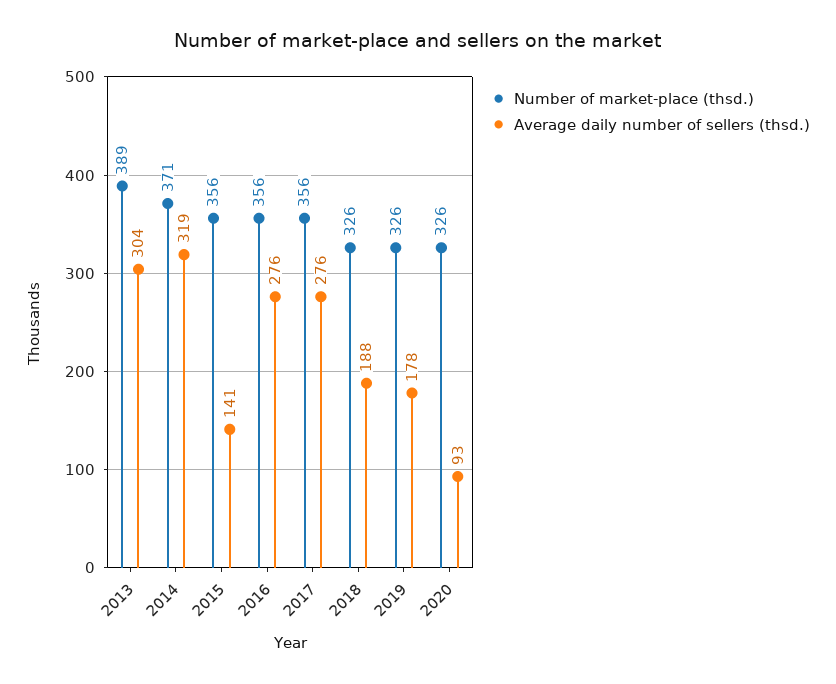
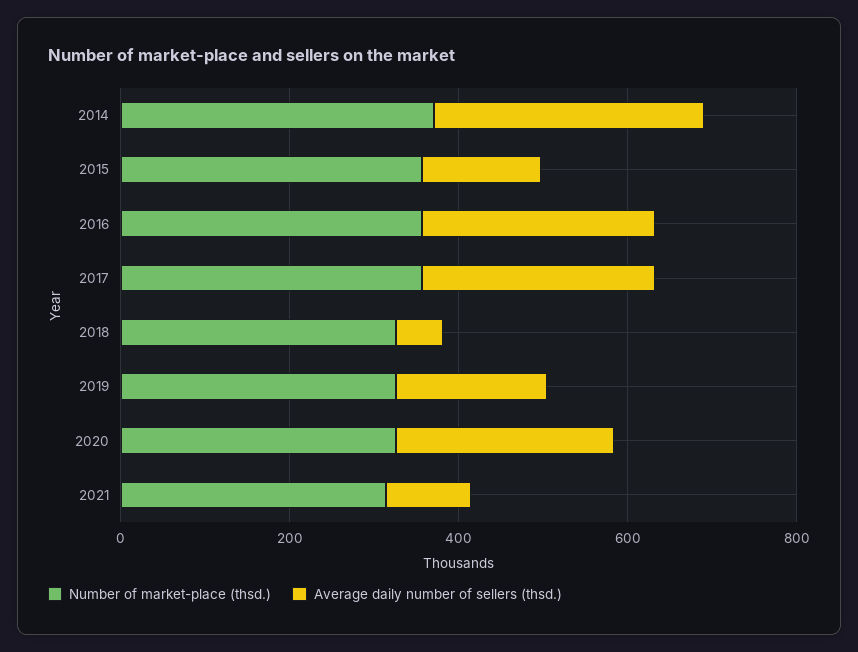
Number of market-place (thsd.), 2013: 389 -> none
Average daily number of sellers (thsd.), 2013: 304 -> none
Average daily number of sellers (thsd.), 2018: 188 -> 50
Average daily number of sellers (thsd.), 2020: 93 -> 250
Number of market-place (thsd.), 2021: none -> 300
Average daily number of sellers (thsd.), 2021: none -> 100

